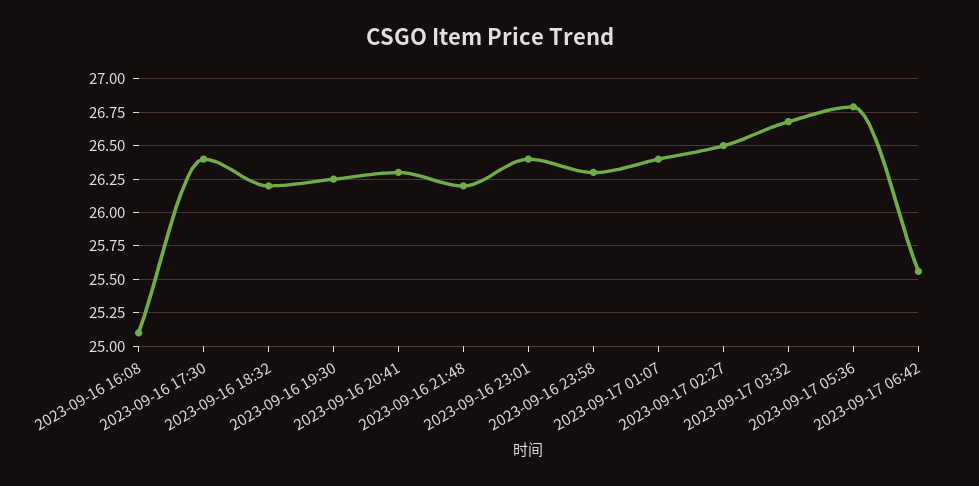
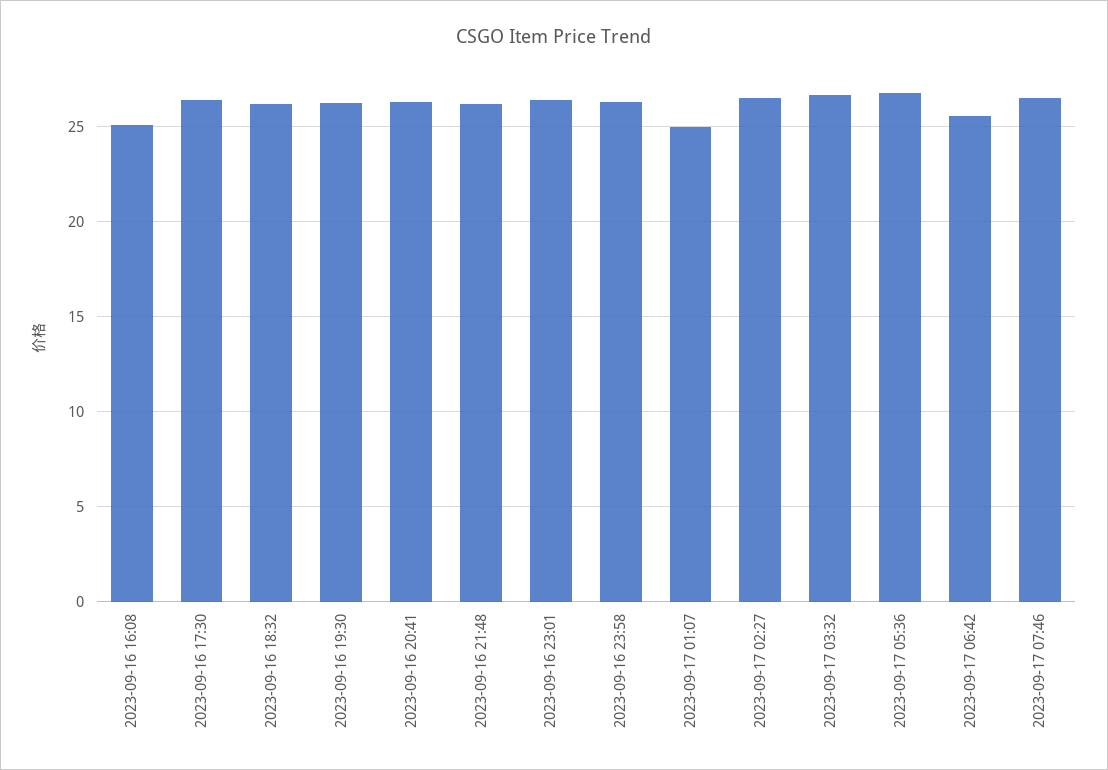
2023-09-17 01:07: 26.4 -> 25
2023-09-17 07:46: none -> 26.5

